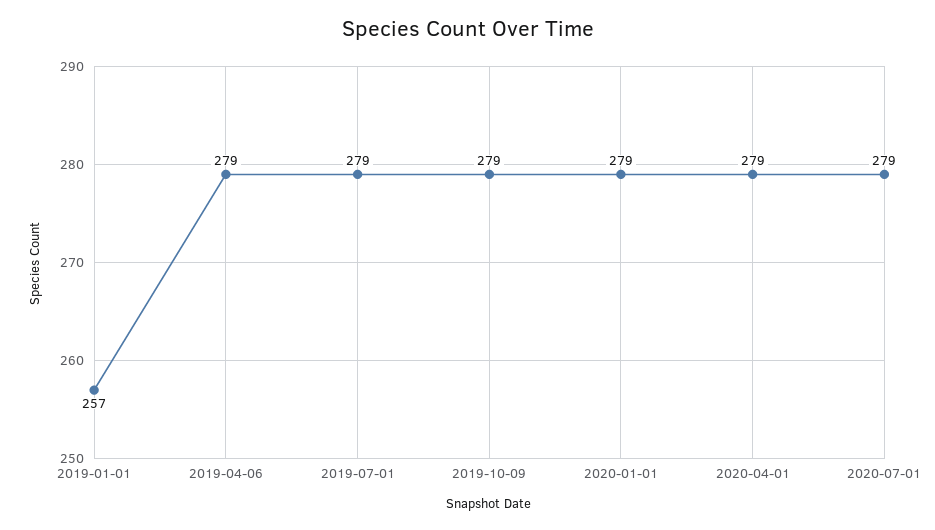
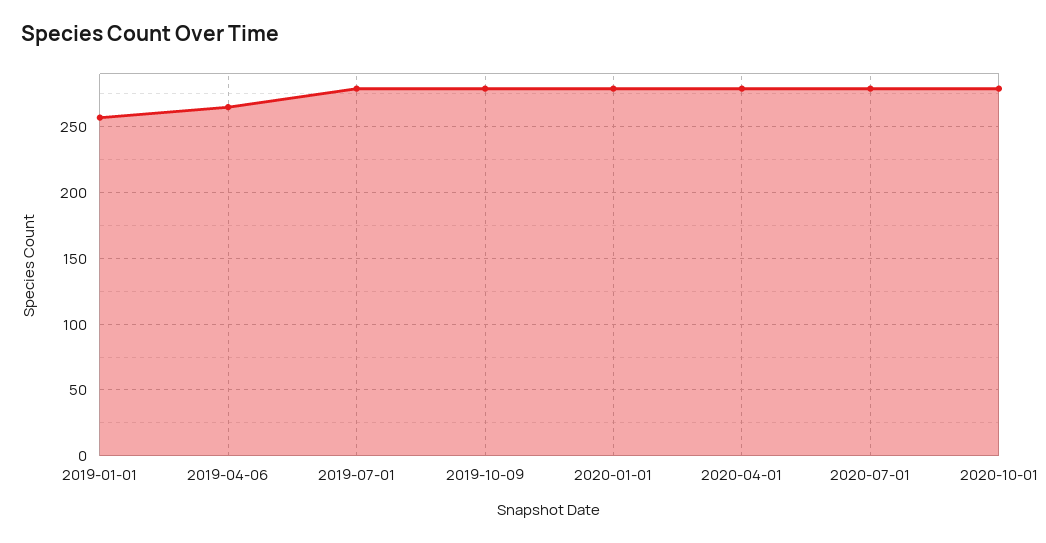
2019-04-06: 279 -> 265
2020-10-01: none -> 280

